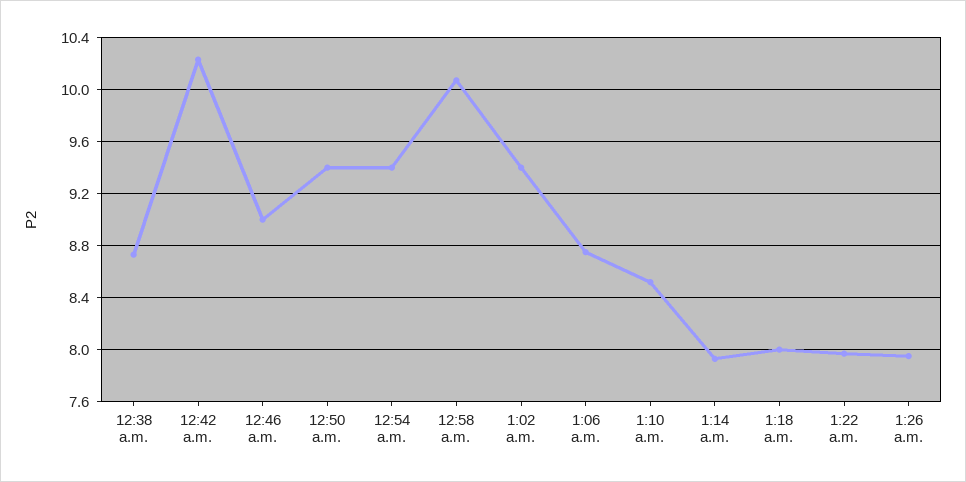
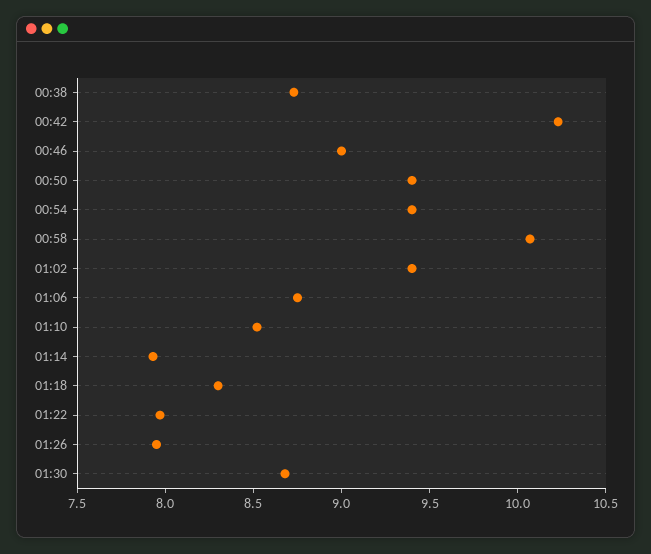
1:18 a.m.: 8 -> 8.3
01:30: none -> 8.7

